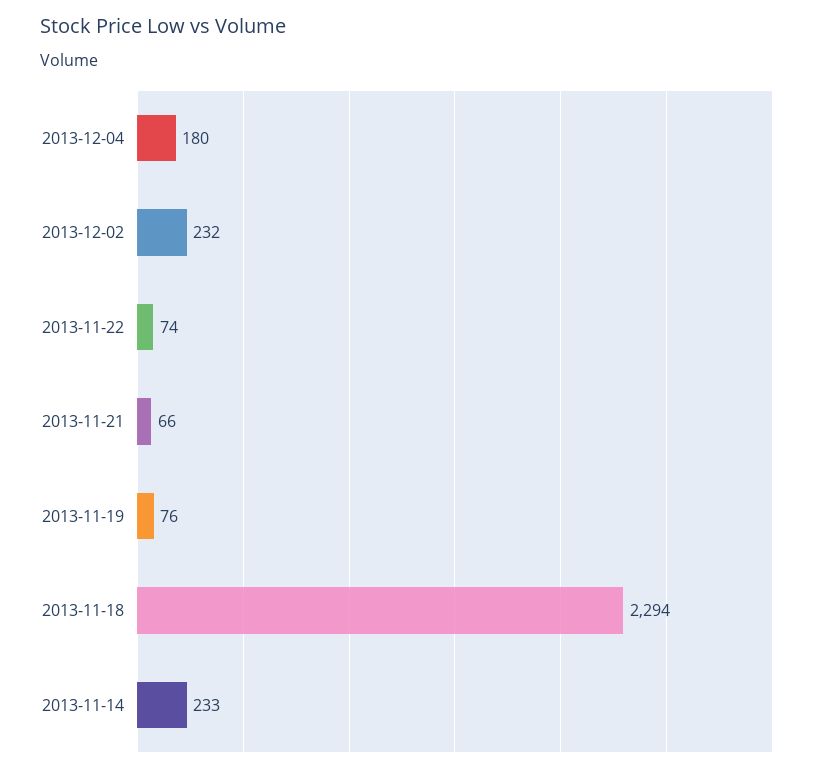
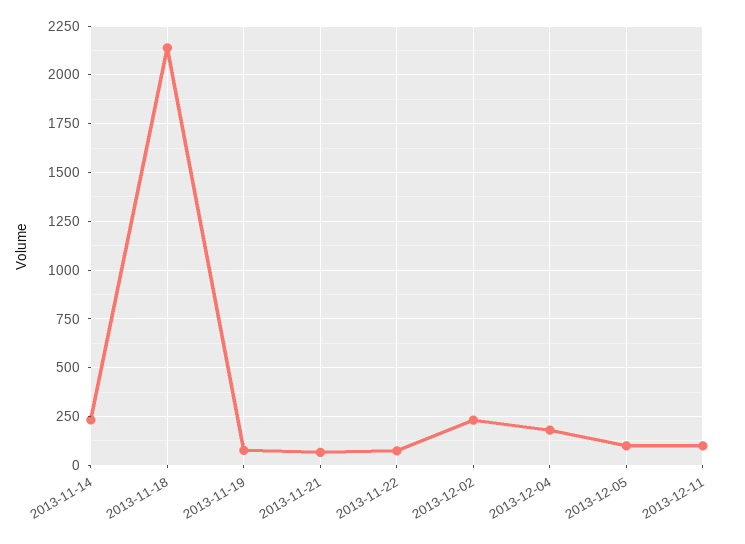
2013-11-18: 2294 -> 2150
2013-12-05: none -> 100
2013-12-11: none -> 100

